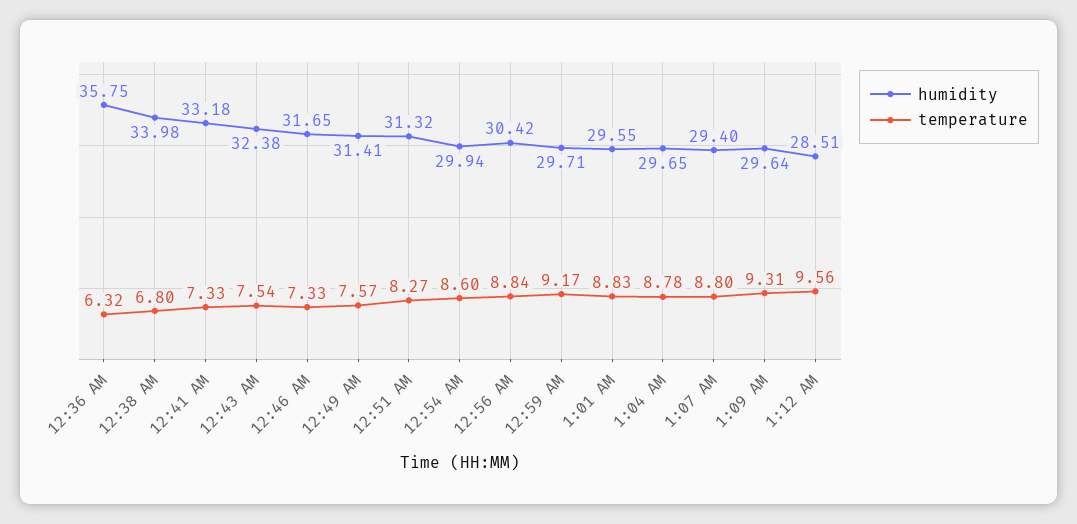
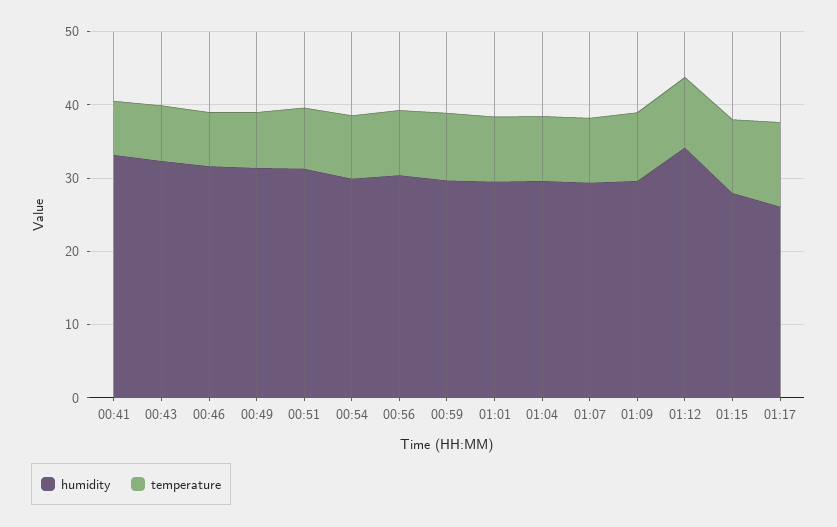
humidity, 12:36 AM: 35.75 -> none
temperature, 12:36 AM: 6.32 -> none
humidity, 12:38 AM: 33.98 -> none
temperature, 12:38 AM: 6.8 -> none
humidity, 1:12 AM: 28.51 -> 34
humidity, 01:15: none -> 28
temperature, 01:15: none -> 10
humidity, 01:17: none -> 26
temperature, 01:17: none -> 12

